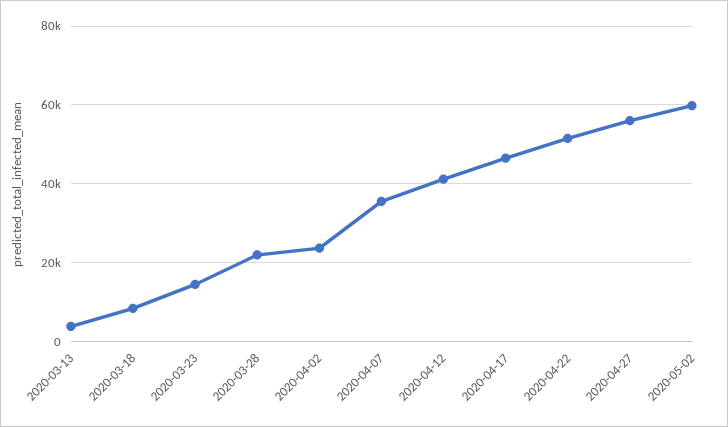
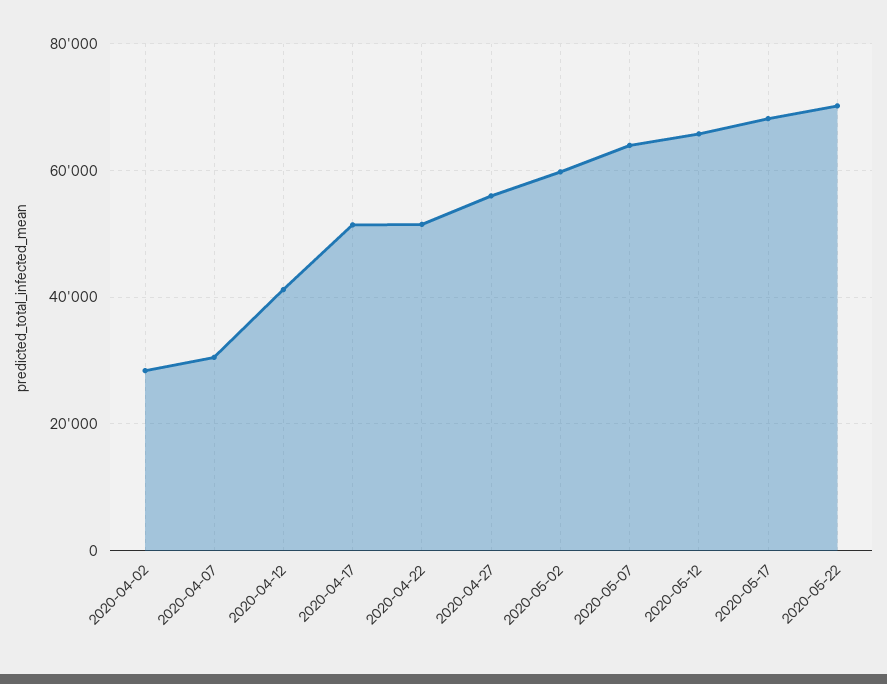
2020-03-13: 4000 -> none
2020-03-18: 8000 -> none
2020-03-23: 14000 -> none
2020-03-28: 22000 -> none
2020-04-02: 24000 -> 28000
2020-04-07: 36000 -> 30000
2020-04-17: 46000 -> 52000
2020-05-07: none -> 64000
2020-05-12: none -> 66000
2020-05-17: none -> 68000
2020-05-22: none -> 70000

